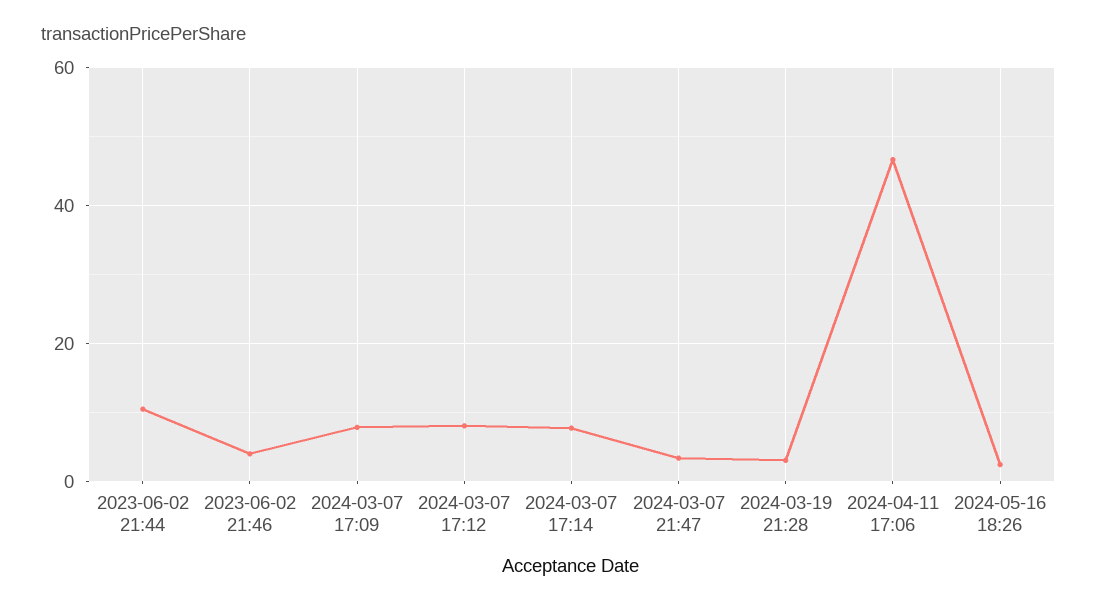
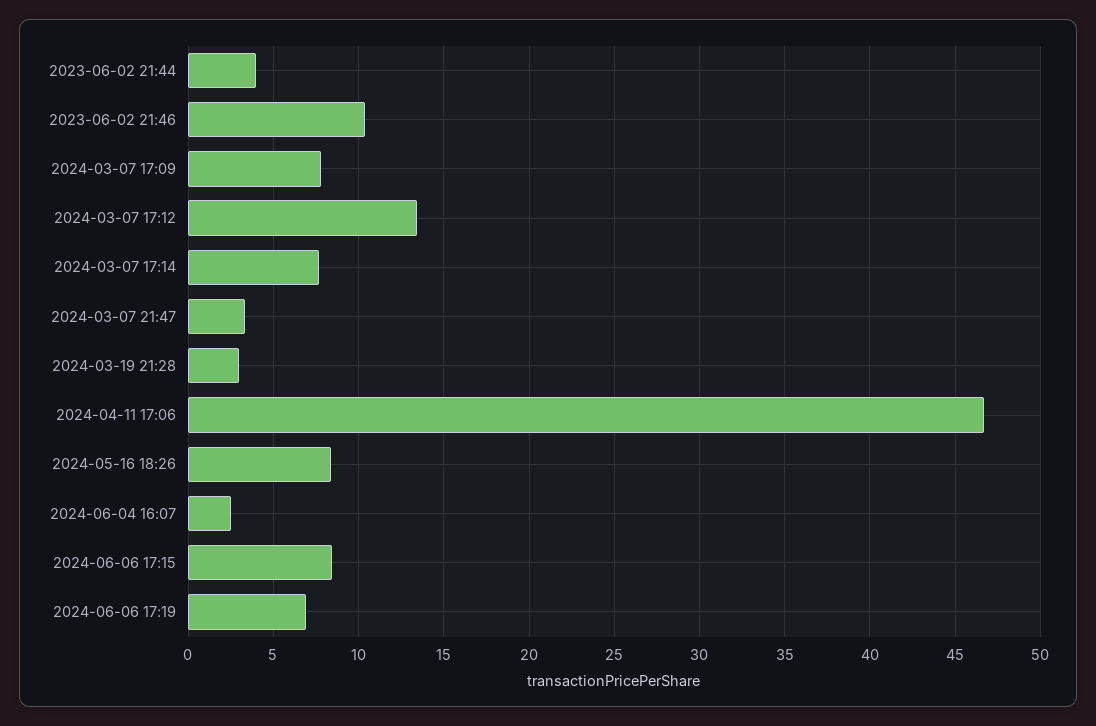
2023-06-02 21:44: 10 -> 4
2023-06-02 21:46: 4 -> 10.5
2024-03-07 17:12: 8 -> 13.5
2024-05-16 18:26: 2 -> 8.5
2024-06-04 16:07: none -> 2.5
2024-06-06 17:15: none -> 8.5
2024-06-06 17:19: none -> 7

